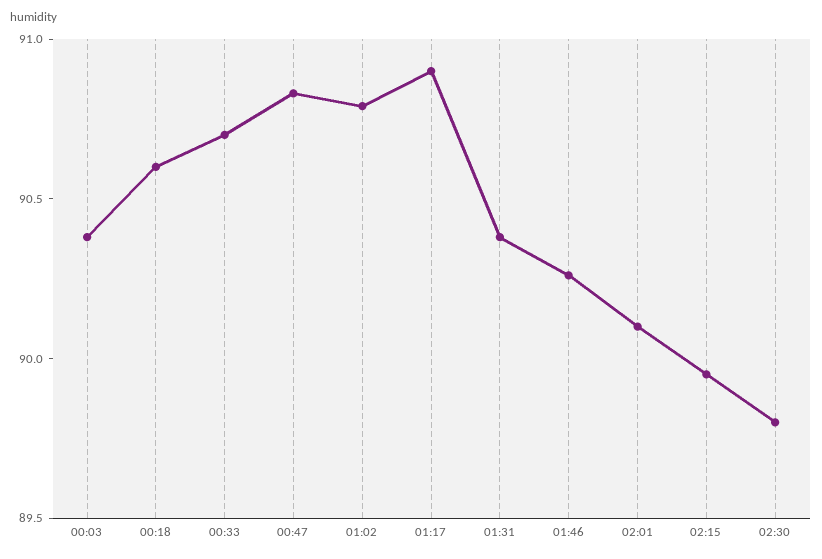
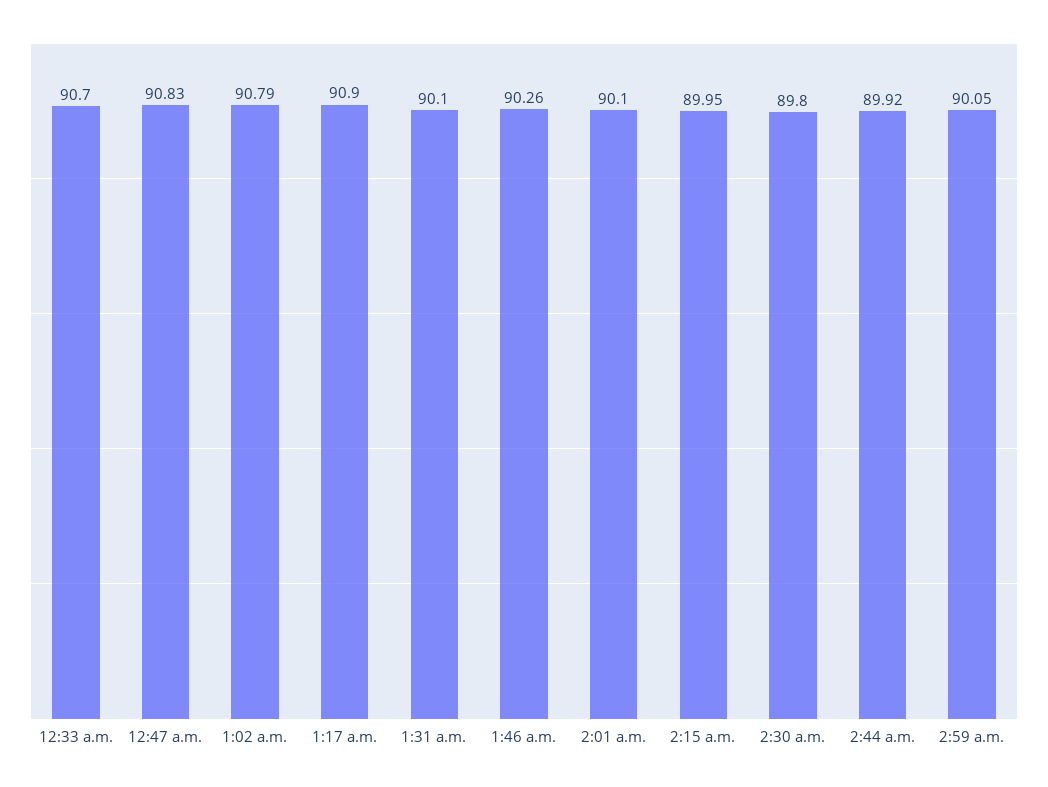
00:03: 90.4 -> none
00:18: 90.6 -> none
01:31: 90.4 -> 90.1
2:44 a.m.: none -> 89.92
2:59 a.m.: none -> 90.05

